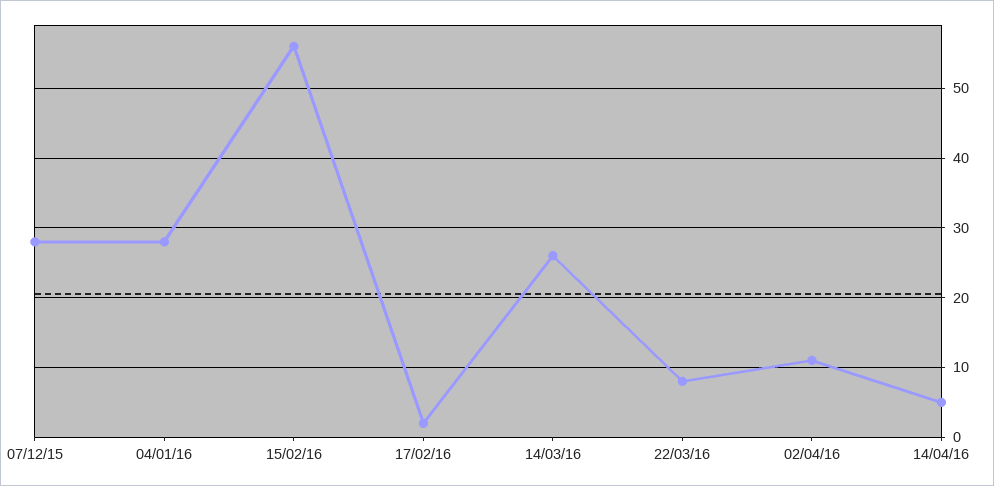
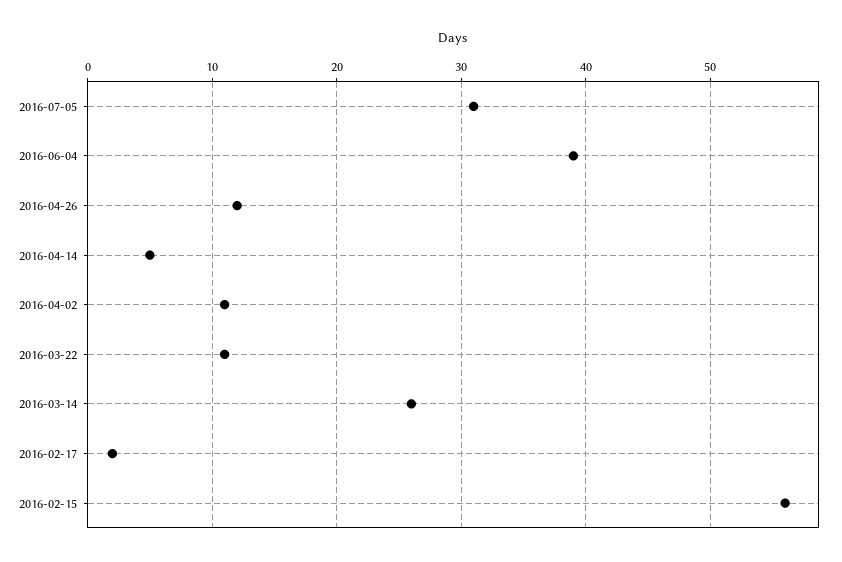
07/12/15: 28 -> none
04/01/16: 28 -> none
22/03/16: 8 -> 11
2016-07-05: none -> 31
2016-06-04: none -> 39
2016-04-26: none -> 12

